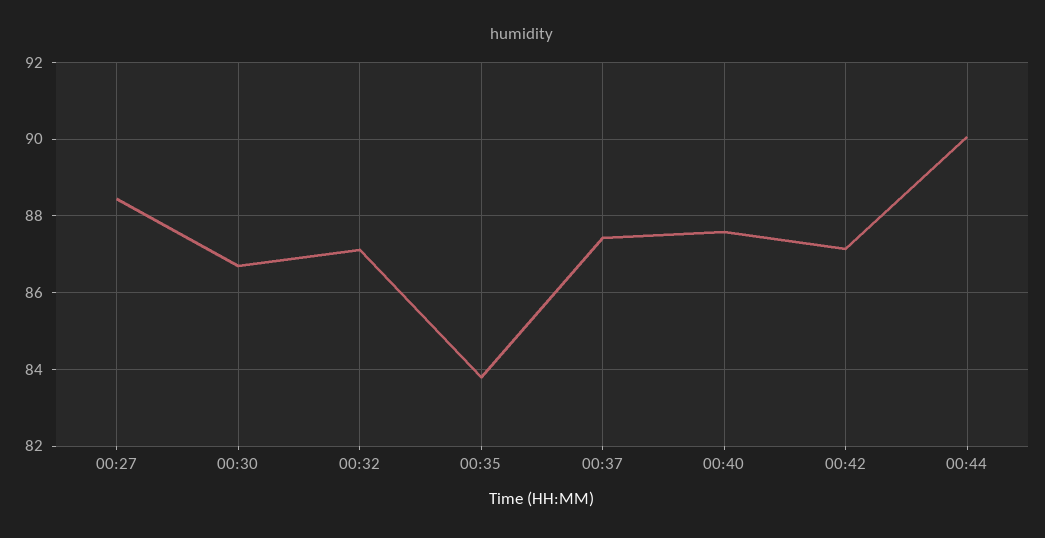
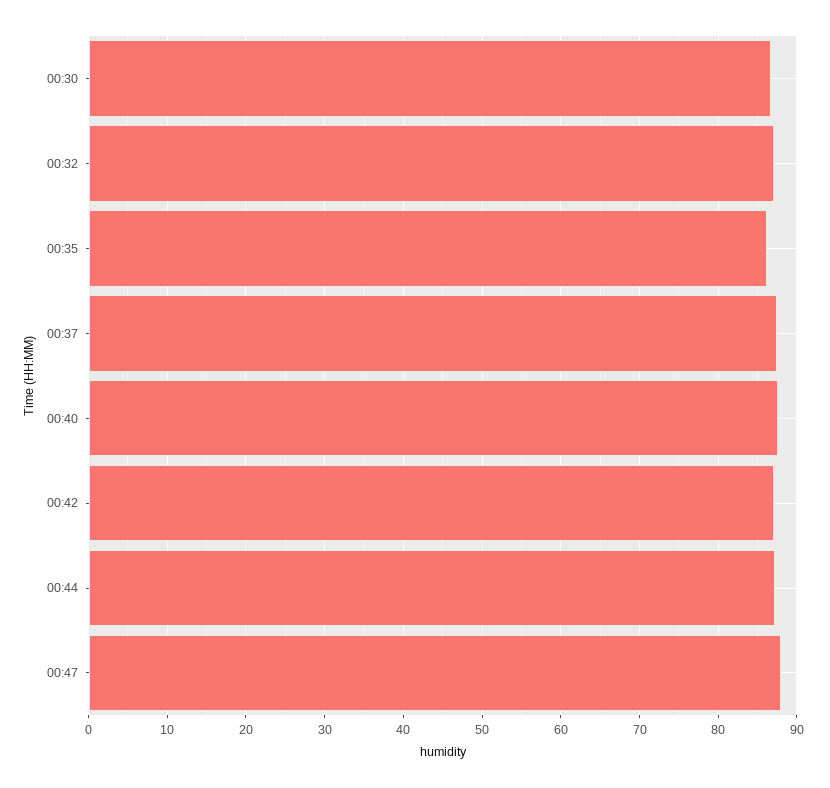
00:27: 88.4 -> none
00:35: 83.8 -> 86
00:44: 90 -> 87
00:47: none -> 88

